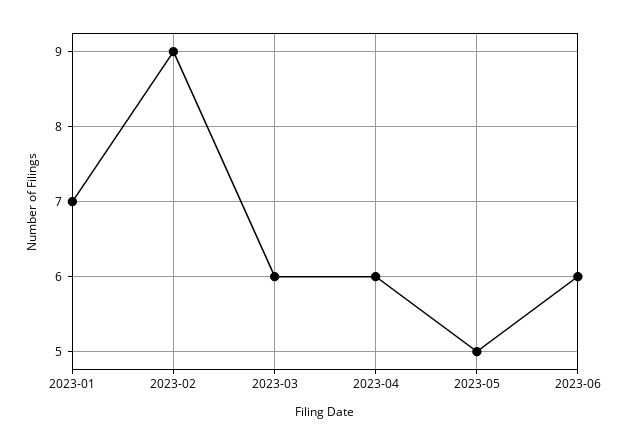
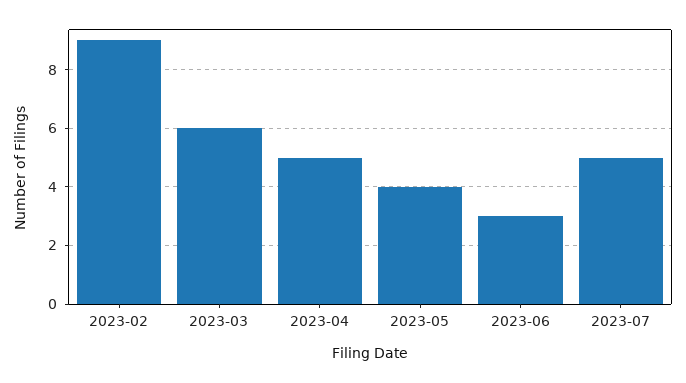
2023-01: 7 -> none
2023-04: 6 -> 5
2023-05: 5 -> 4
2023-06: 6 -> 3
2023-07: none -> 5

